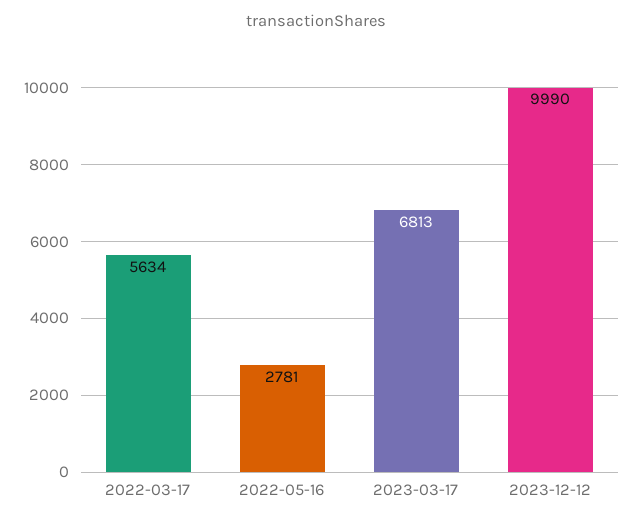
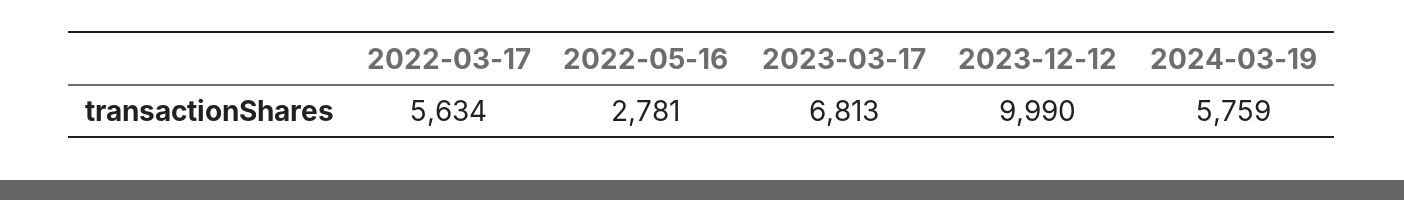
2024-03-19: none -> 5759

